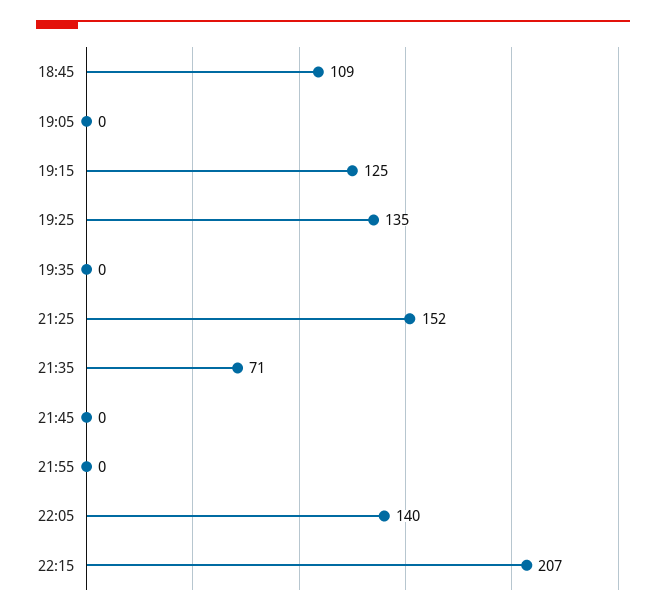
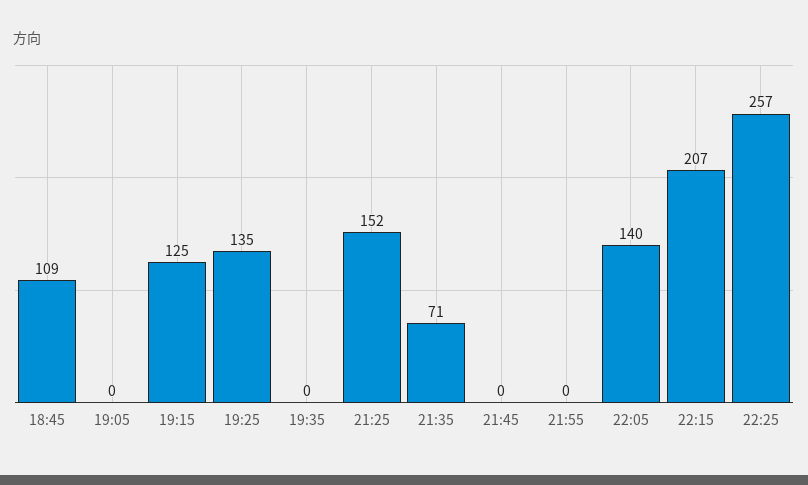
22:25: none -> 257

